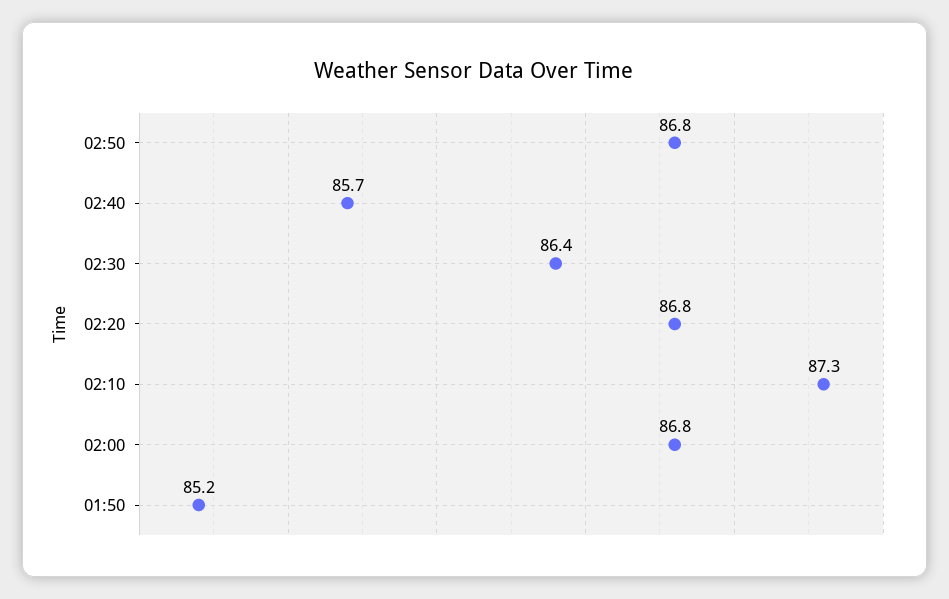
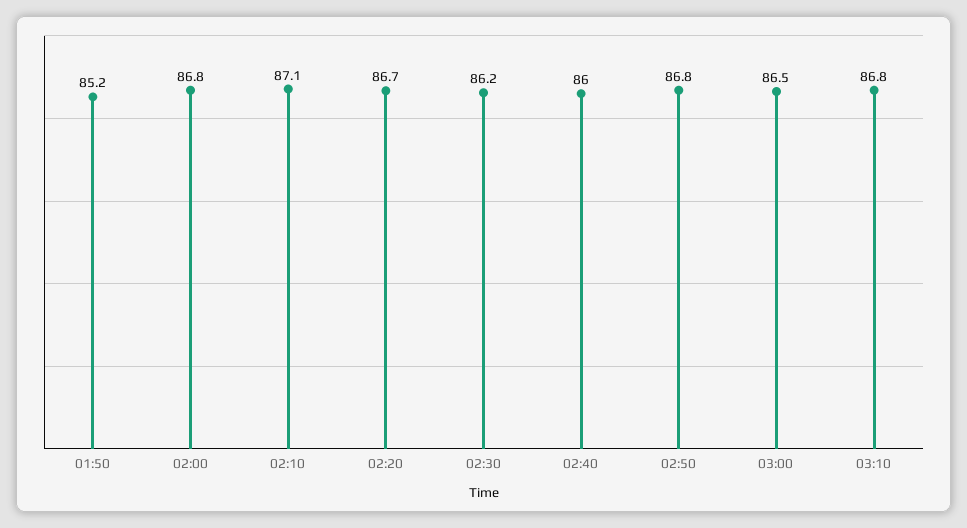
02:40: 85.7 -> 86
02:30: 86.4 -> 86.2
02:20: 86.8 -> 86.7
02:10: 87.3 -> 87.1
03:00: none -> 86.5
03:10: none -> 86.8

